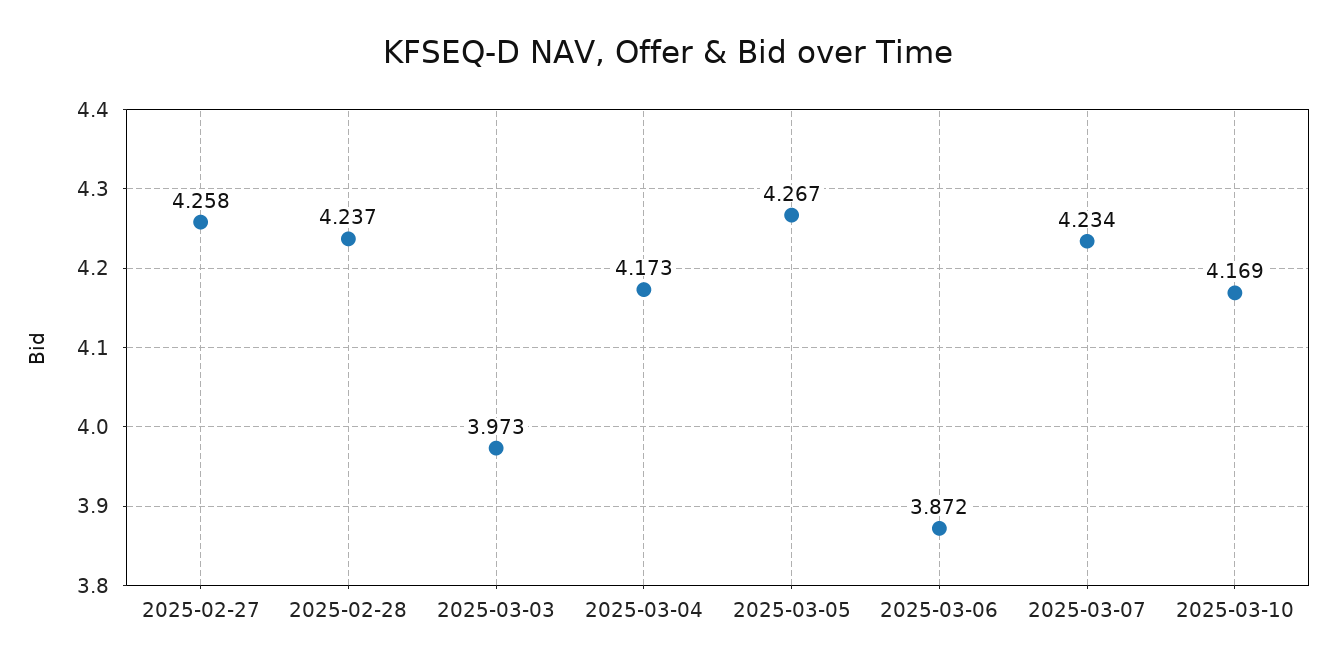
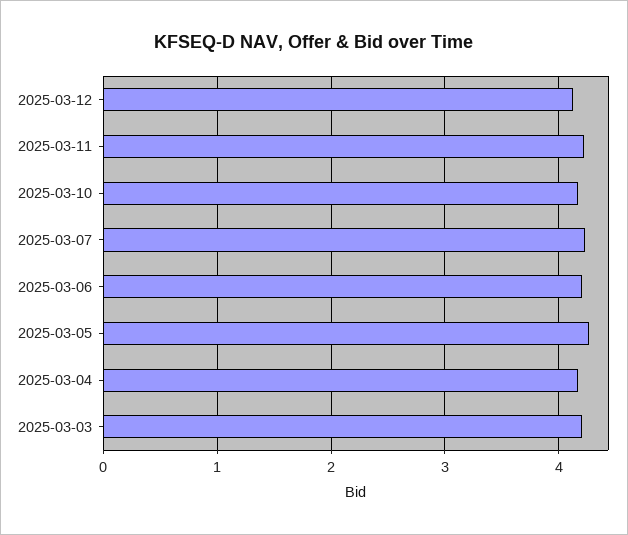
2025-02-27: 4.258 -> none
2025-02-28: 4.237 -> none
2025-03-03: 3.973 -> 4.2
2025-03-06: 3.872 -> 4.2
2025-03-12: none -> 4.1
2025-03-11: none -> 4.2

